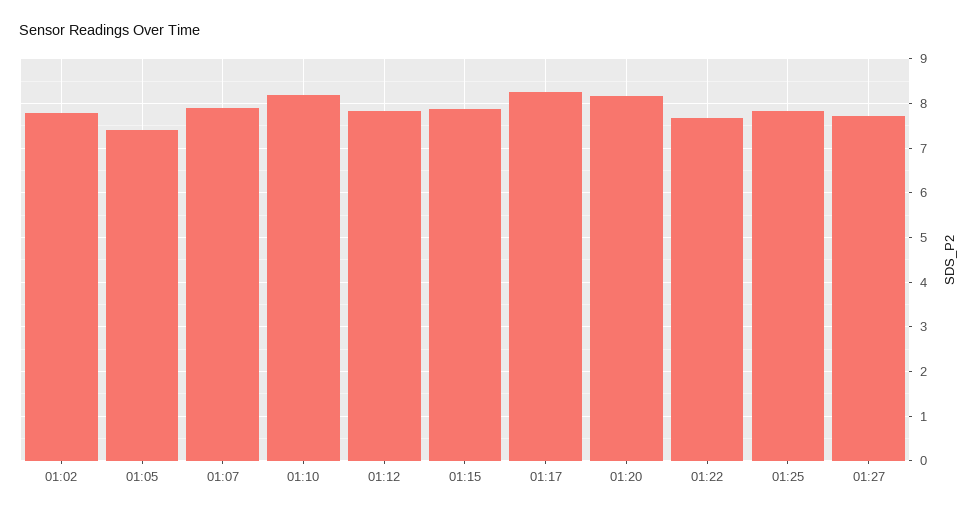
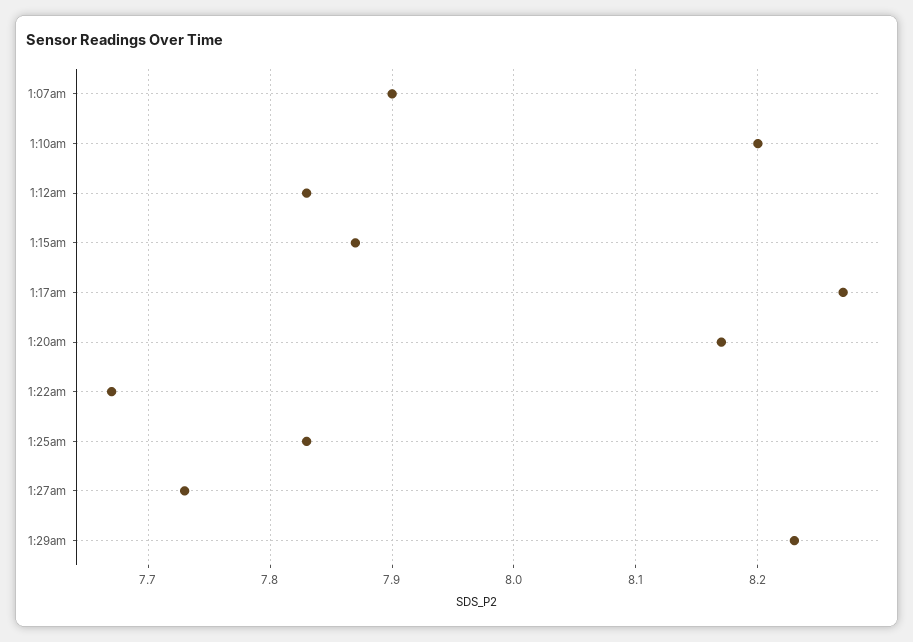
01:02: 7.8 -> none
01:05: 7.4 -> none
1:29am: none -> 8.23

